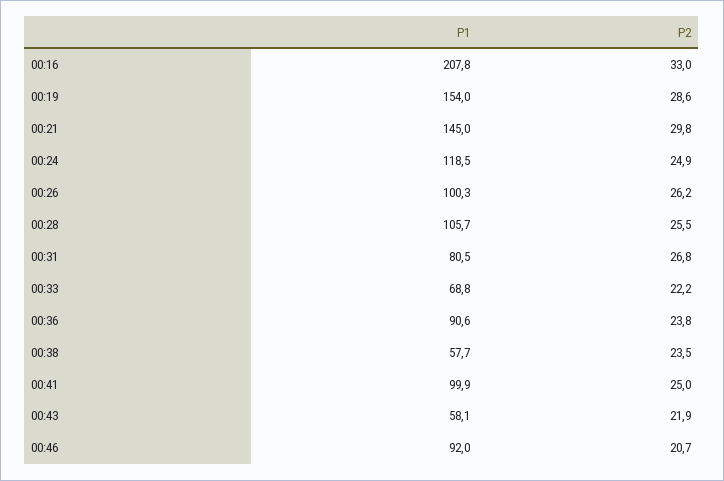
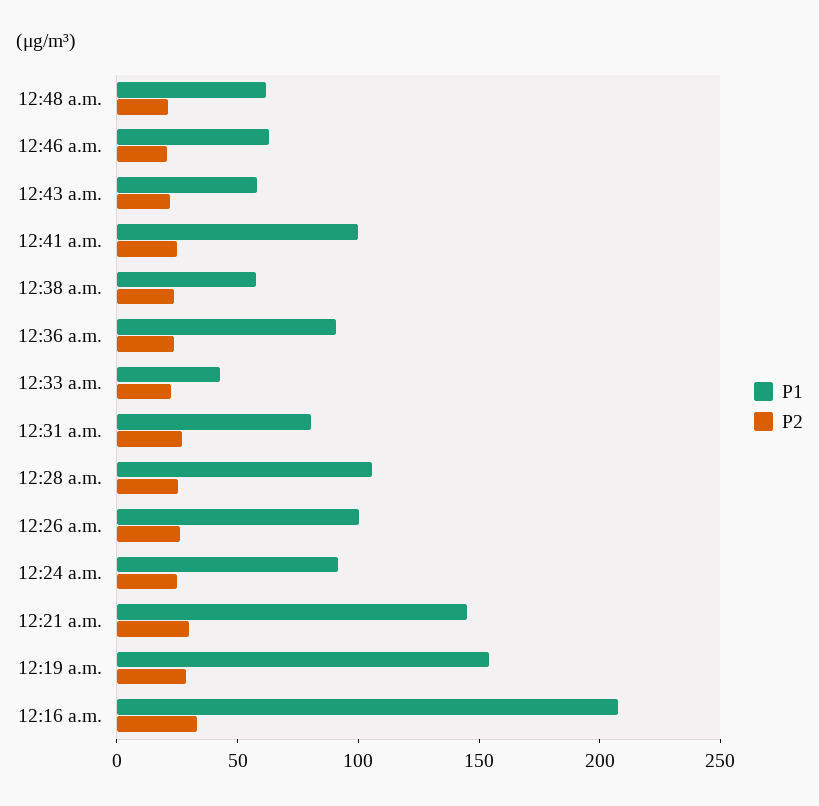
P1, 00:24: 118.5 -> 90
P1, 00:33: 68.8 -> 40
P1, 00:46: 92 -> 60
P1, 12:48 a.m.: none -> 60
P2, 12:48 a.m.: none -> 20

